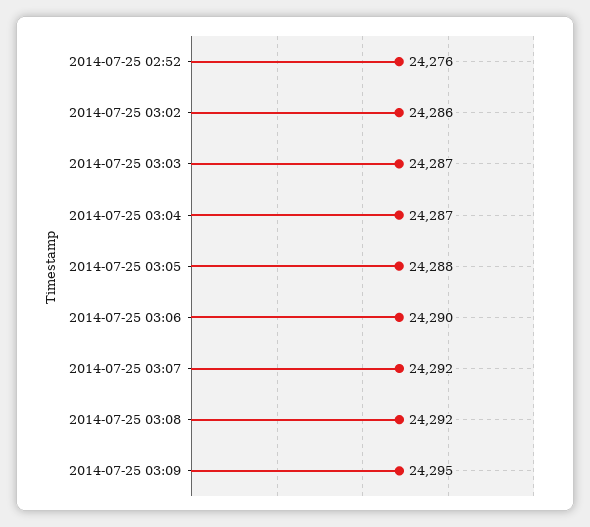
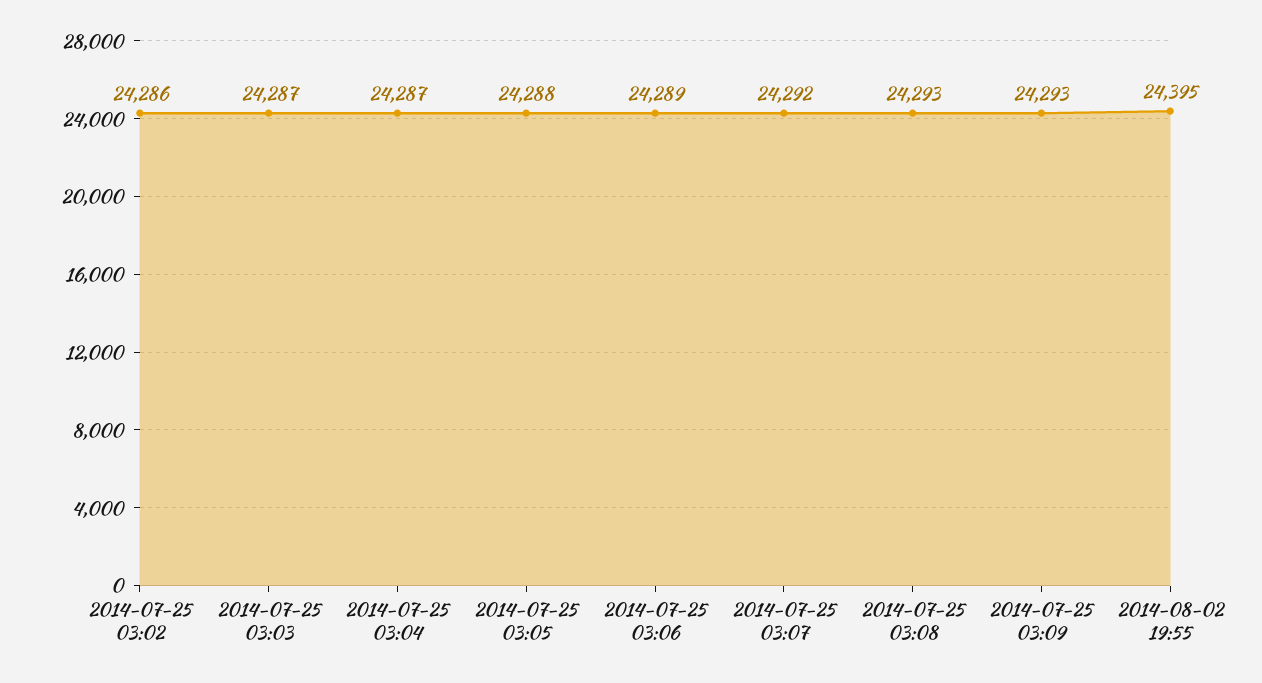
2014-07-25 02:52: 24276 -> none
2014-07-25 03:06: 24290 -> 24289
2014-07-25 03:08: 24292 -> 24293
2014-07-25 03:09: 24295 -> 24293
2014-08-02 19:55: none -> 24395

